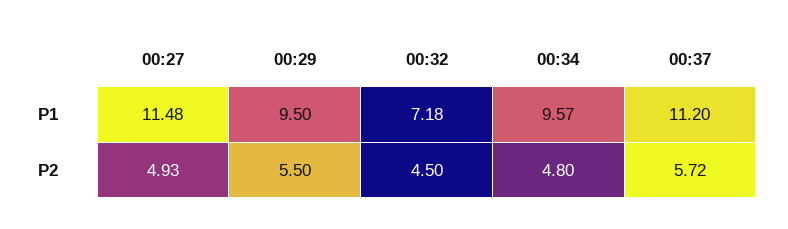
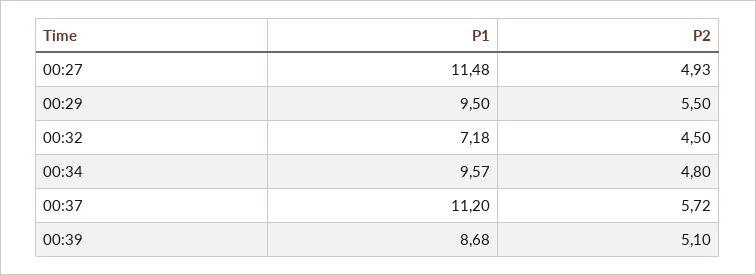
00:39, P1: none -> 8.68
00:39, P2: none -> 5.1

